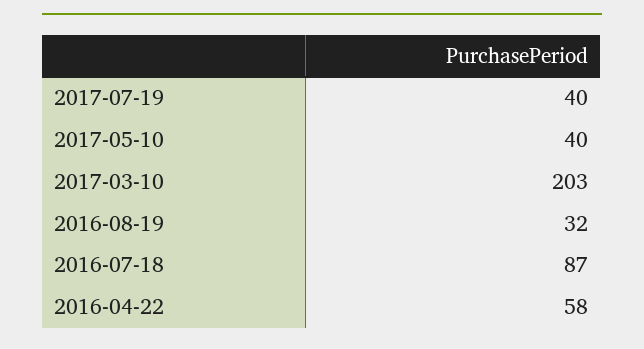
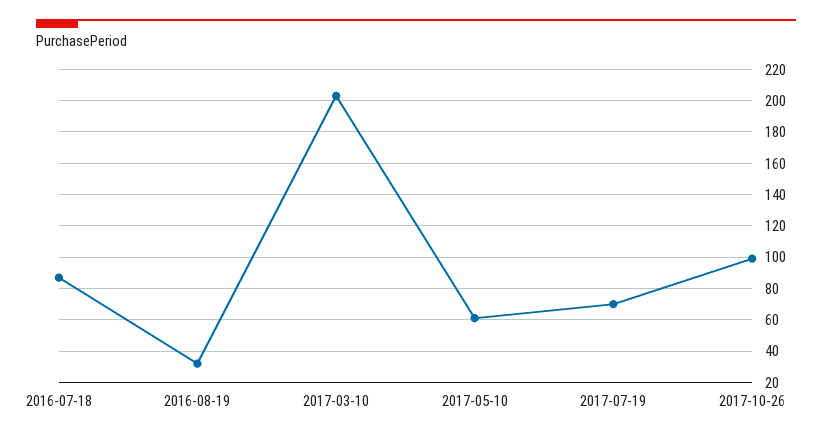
2017-07-19: 40 -> 70
2017-05-10: 40 -> 60
2016-04-22: 58 -> none
2017-10-26: none -> 100

